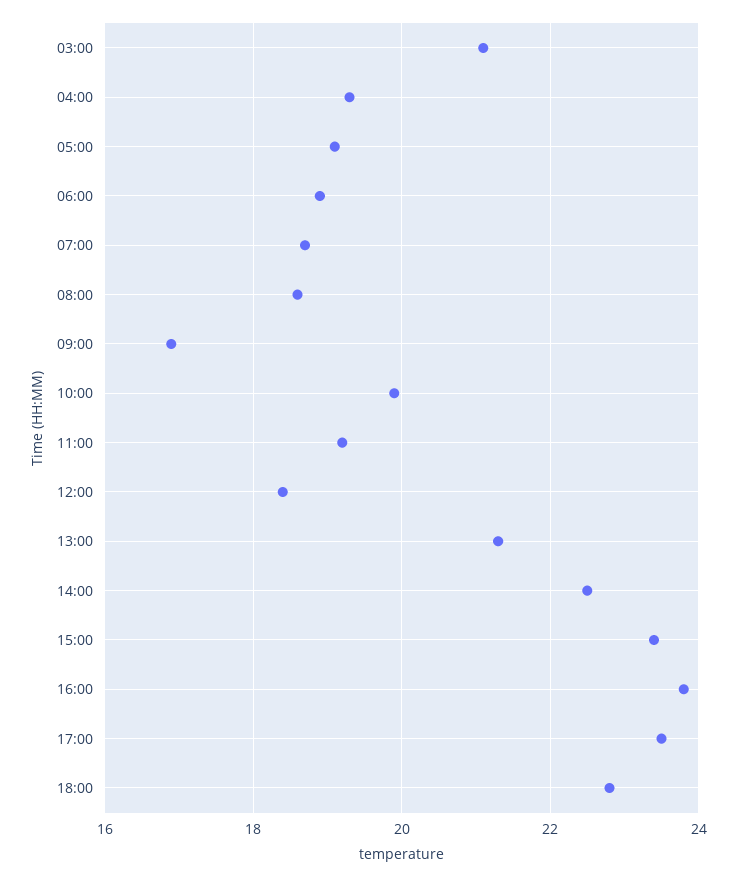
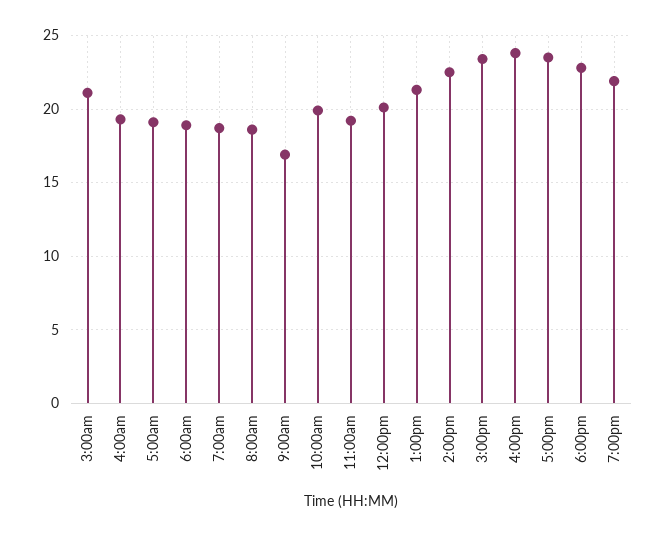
12:00: 18.5 -> 20
7:00pm: none -> 22

